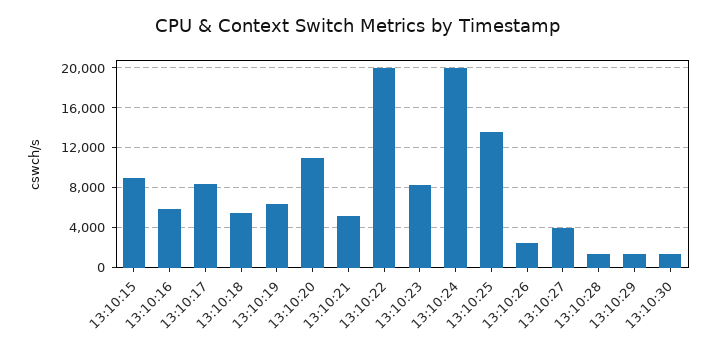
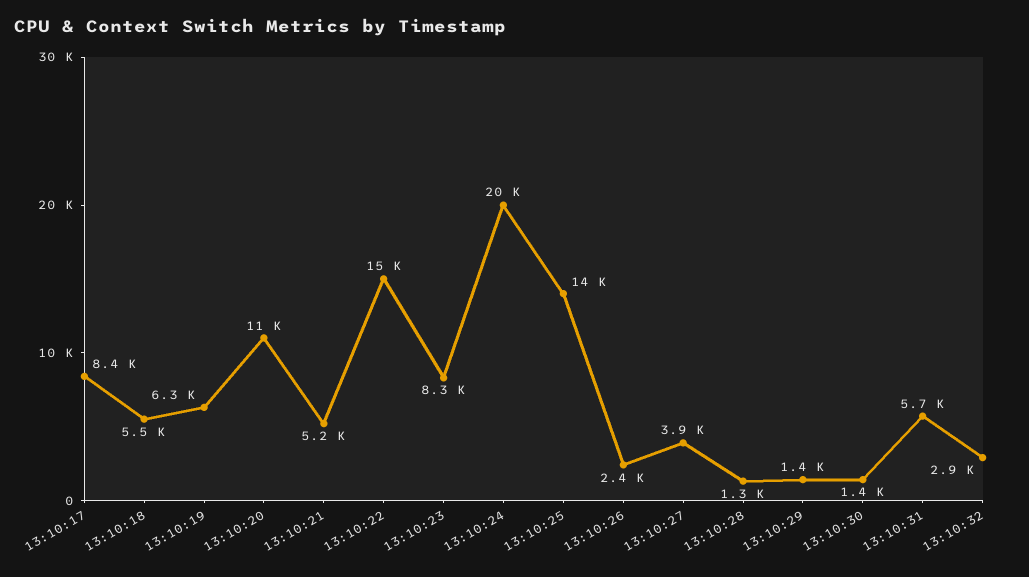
13:10:15: 9000 -> none
13:10:16: 6000 -> none
13:10:22: 20000 -> 15000
13:10:31: none -> 5700
13:10:32: none -> 2900

